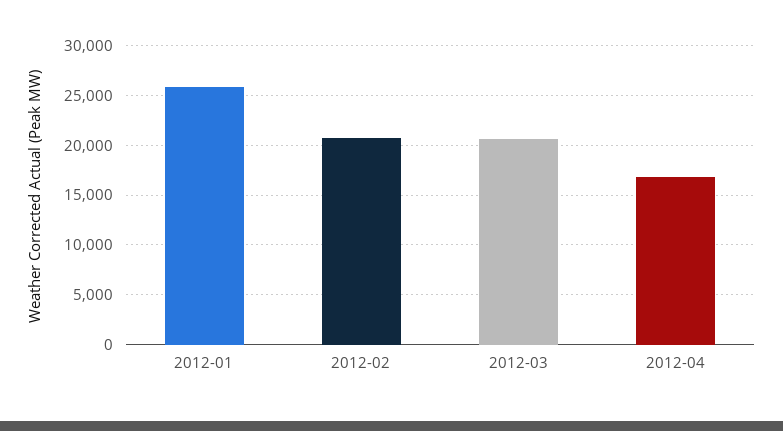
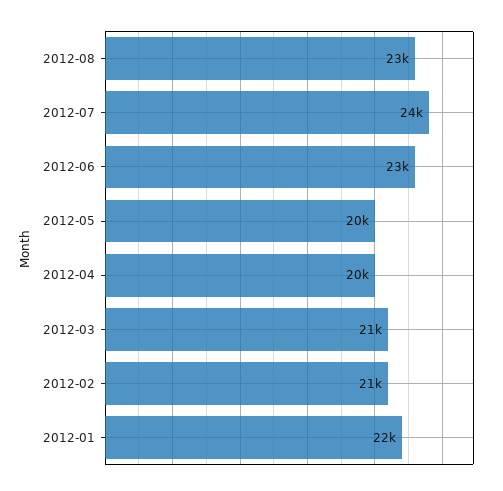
2012-01: 26000 -> 22000
2012-04: 17000 -> 20000
2012-08: none -> 23000
2012-07: none -> 24000
2012-06: none -> 23000
2012-05: none -> 20000

